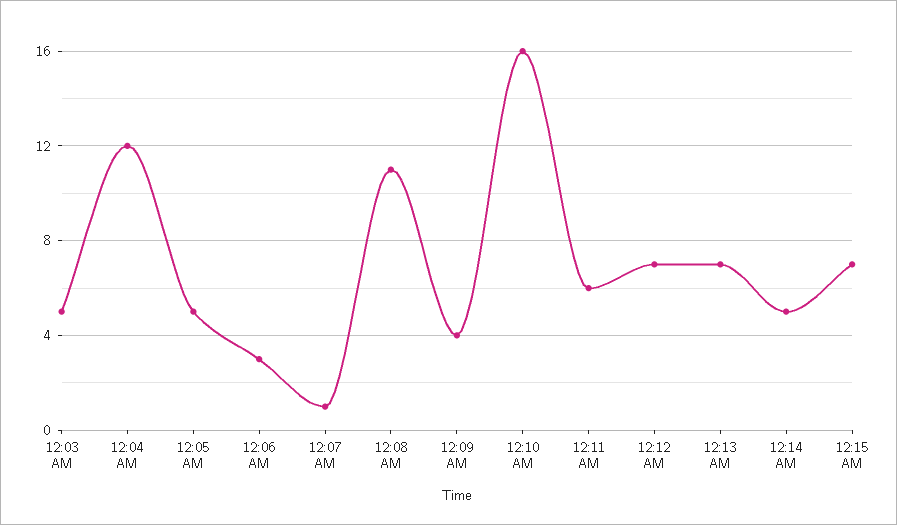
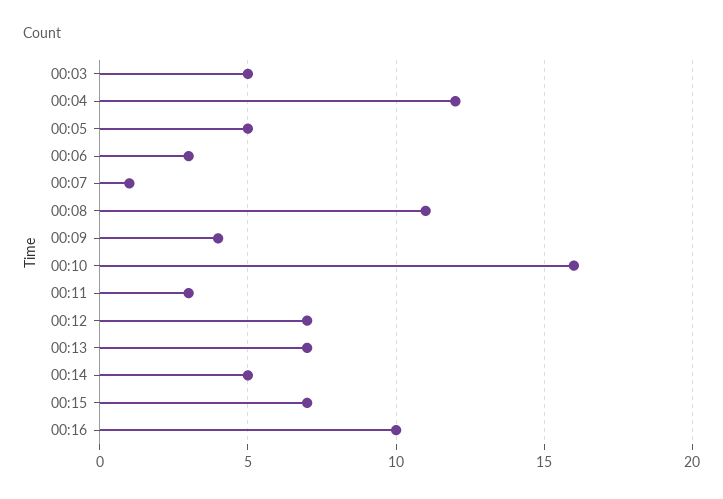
12:11 AM: 6 -> 3
00:16: none -> 10

